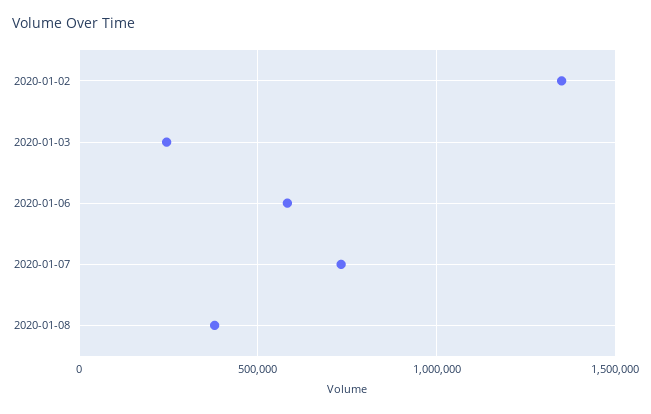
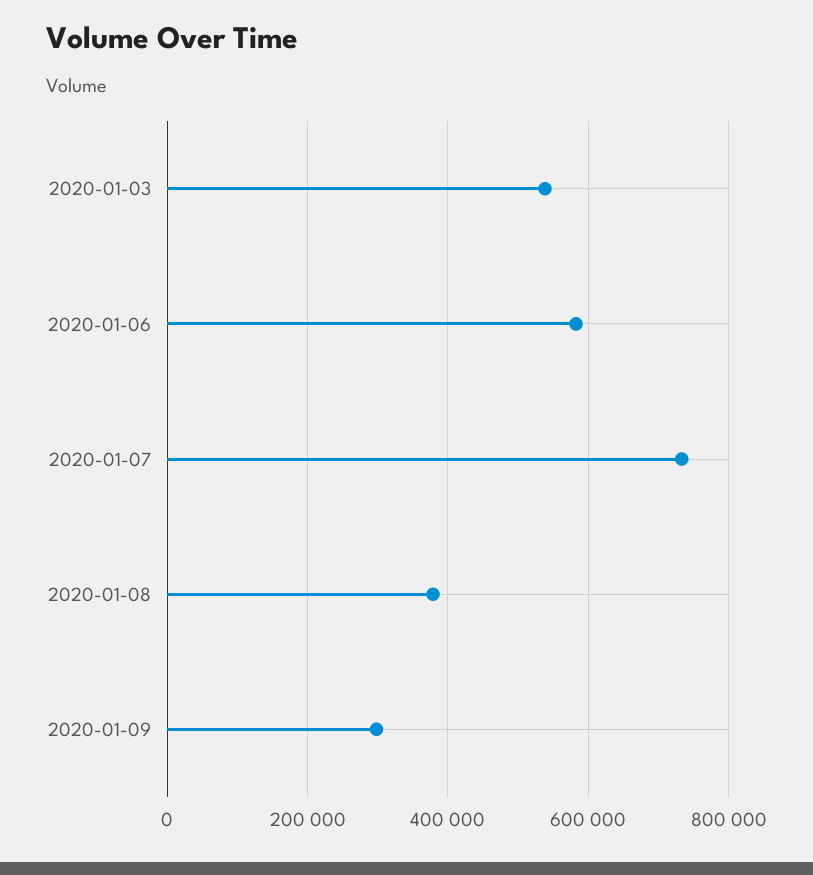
2020-01-02: 1350000 -> none
2020-01-03: 250000 -> 540000
2020-01-09: none -> 300000

